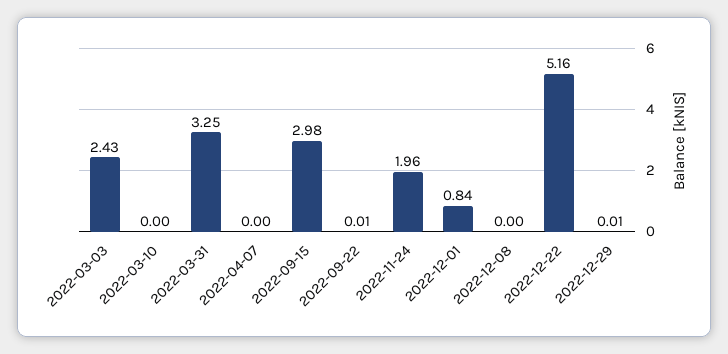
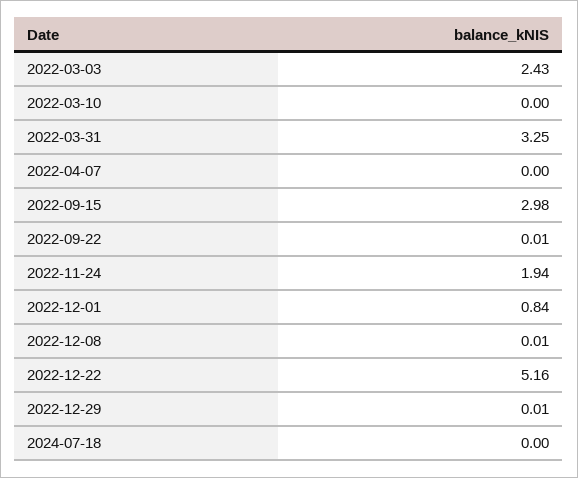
2022-11-24: 1.96 -> 1.94
2022-12-08: 0 -> 0.01
2024-07-18: none -> 0

